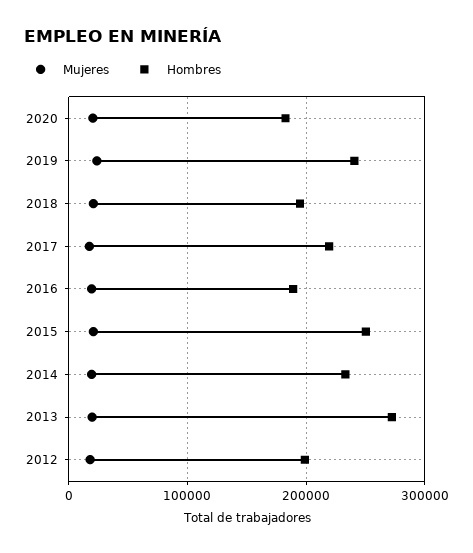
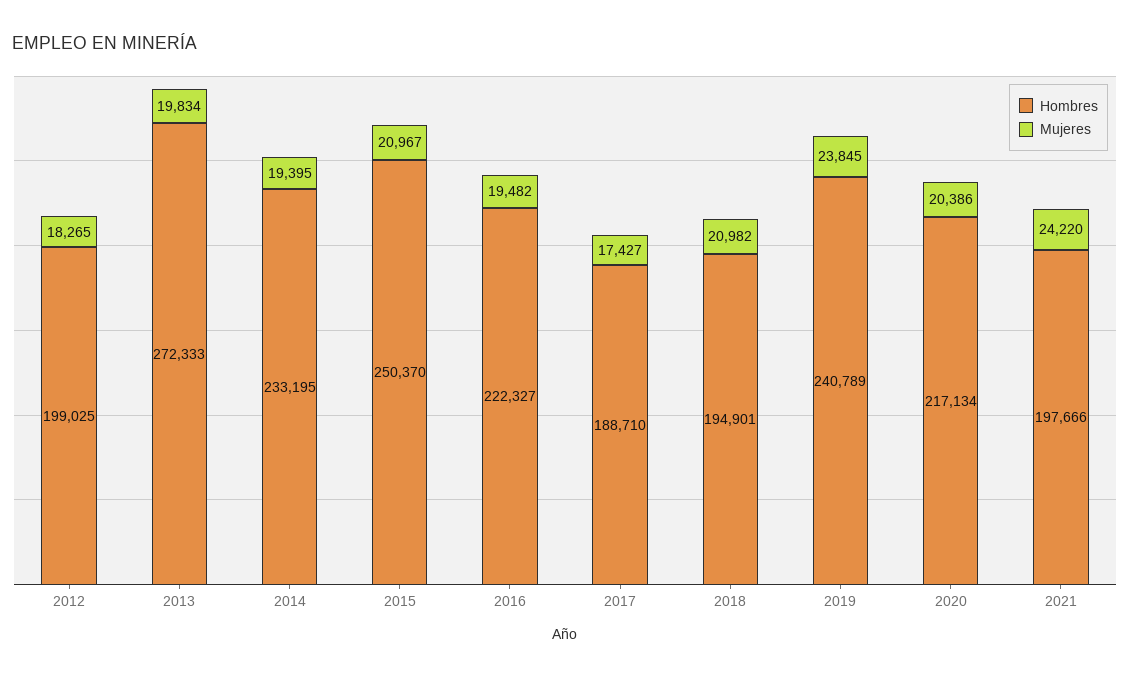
Hombres, 2020: 180000 -> 217134
Hombres, 2017: 220000 -> 188710
Hombres, 2016: 190000 -> 222327
Hombres, 2021: none -> 197666
Mujeres, 2021: none -> 24220

